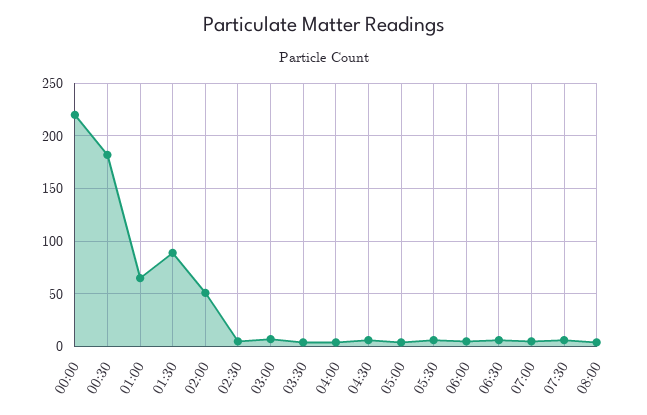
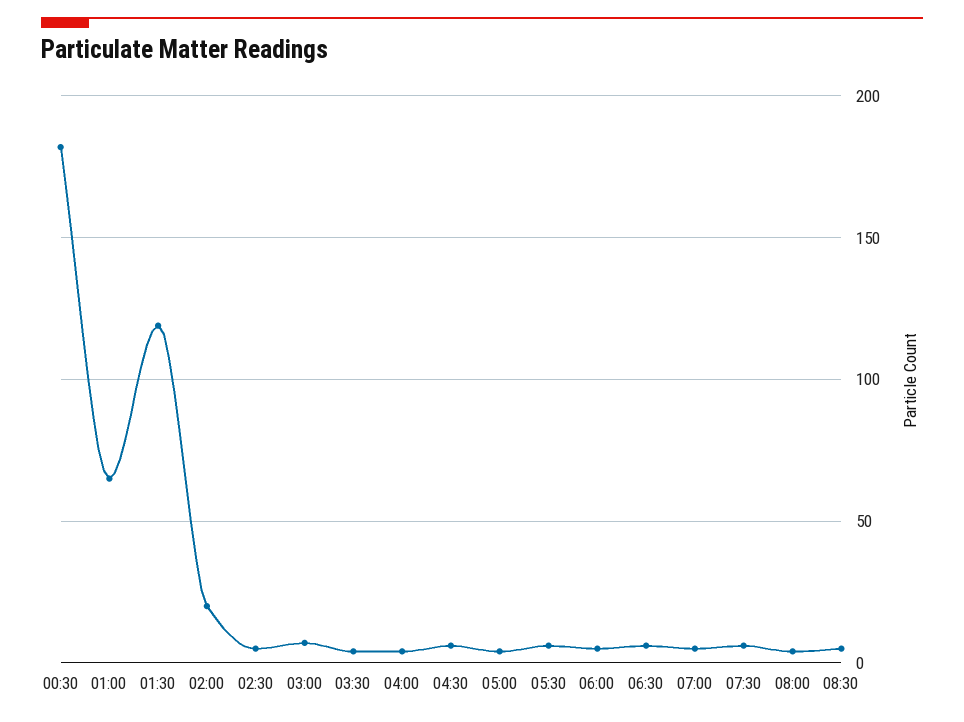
00:00: 220 -> none
01:30: 90 -> 120
02:00: 50 -> 20
08:30: none -> 5

